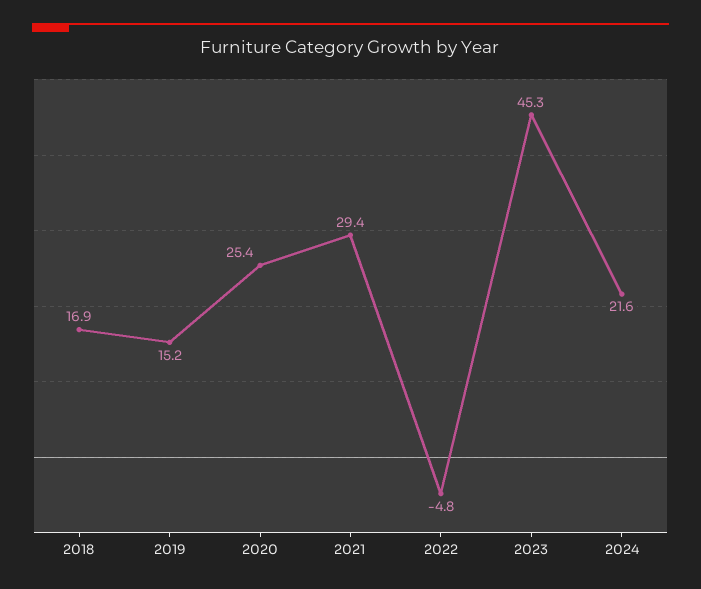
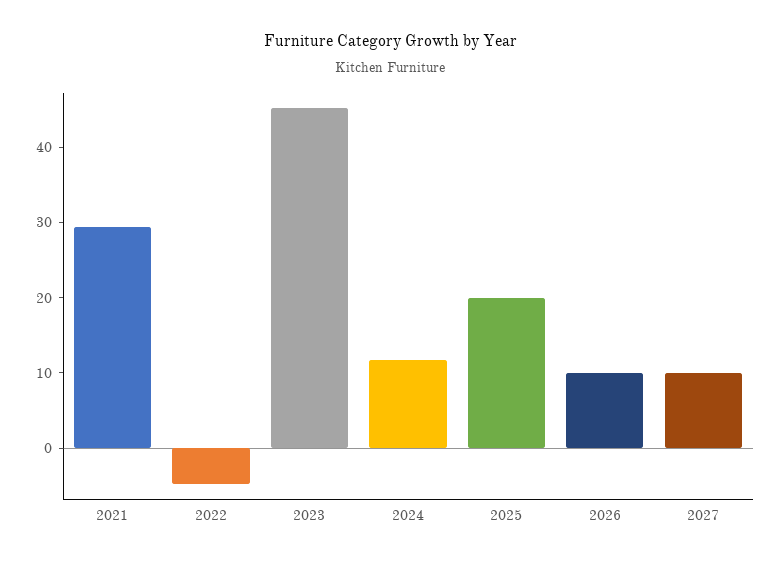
2018: 16.9 -> none
2019: 15.2 -> none
2020: 25.4 -> none
2024: 21.6 -> 12
2025: none -> 20
2026: none -> 10
2027: none -> 10

